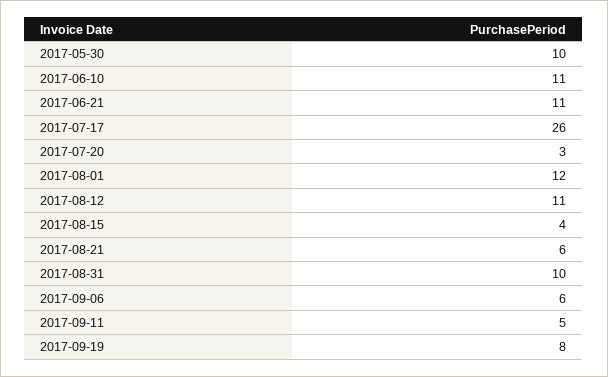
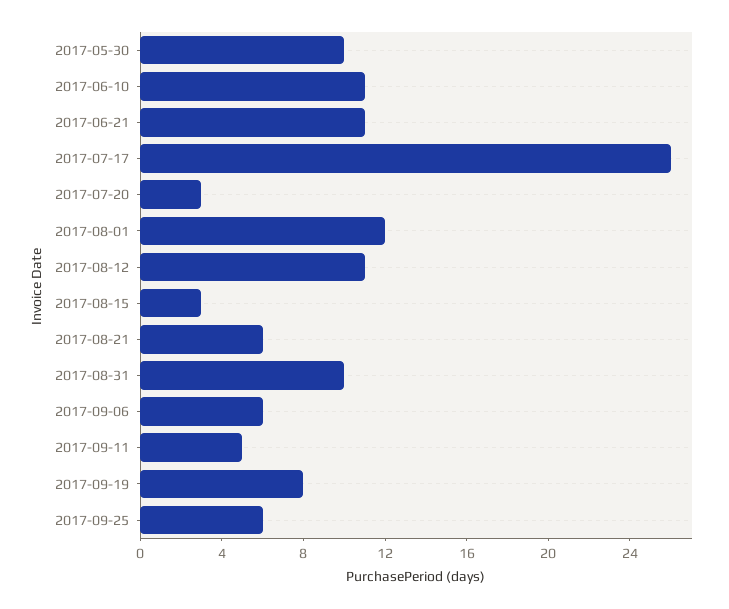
2017-08-15: 4 -> 3
2017-09-25: none -> 6

